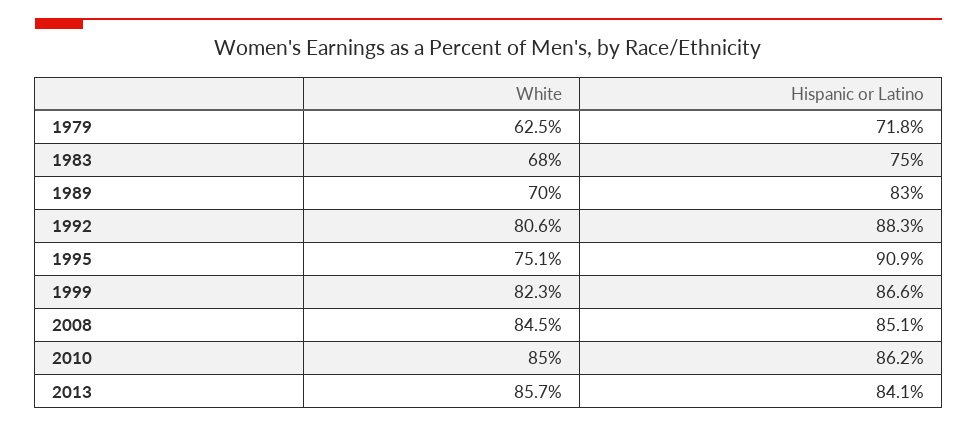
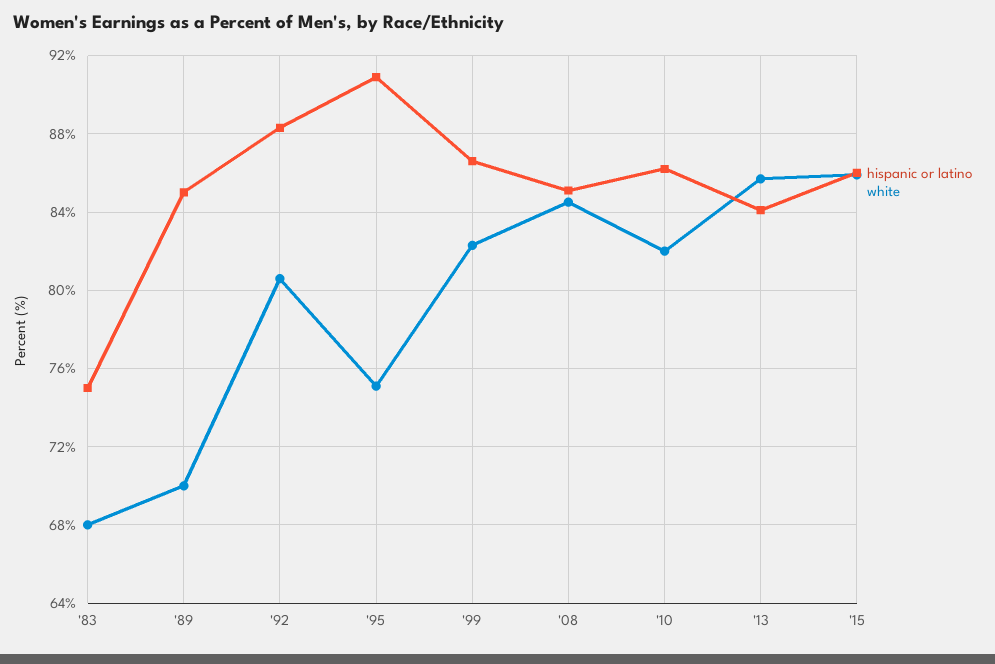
White, 1979: 62.5 -> none
Hispanic or Latino, 1979: 71.8 -> none
Hispanic or Latino, 1989: 83 -> 85
White, 2010: 85 -> 82
Hispanic or Latino, '15: none -> 86
White, '15: none -> 86

